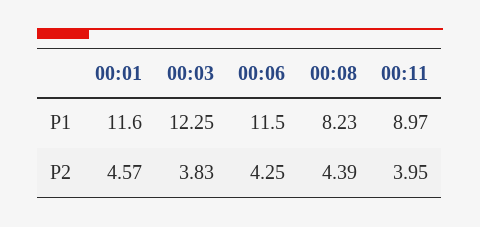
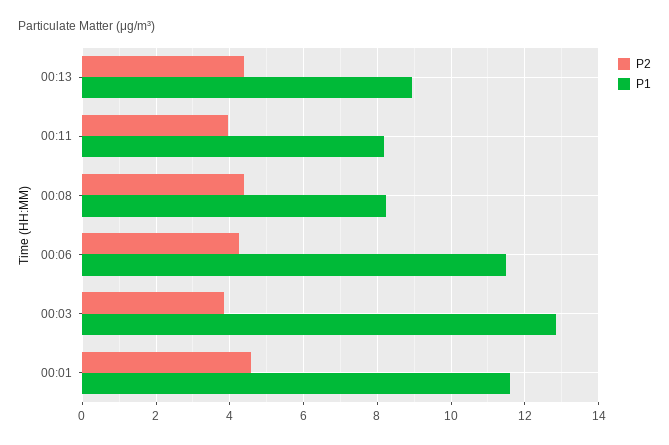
P1, 00:03: 12.25 -> 12.8
P1, 00:11: 8.97 -> 8.2
P2, 00:13: none -> 4.4
P1, 00:13: none -> 9

